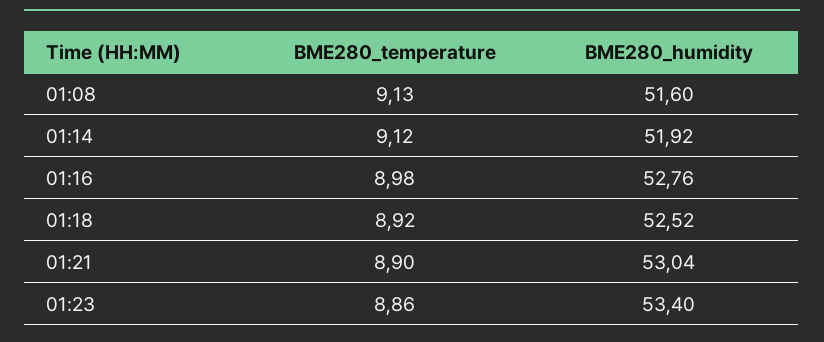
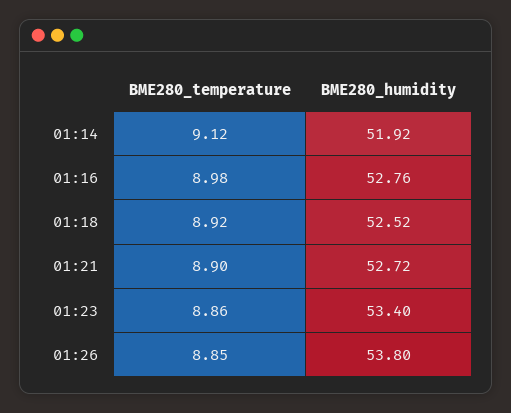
BME280_temperature, 01:08: 9.13 -> none
BME280_humidity, 01:08: 51.6 -> none
BME280_humidity, 01:21: 53.04 -> 52.72
BME280_temperature, 01:26: none -> 8.85
BME280_humidity, 01:26: none -> 53.8

